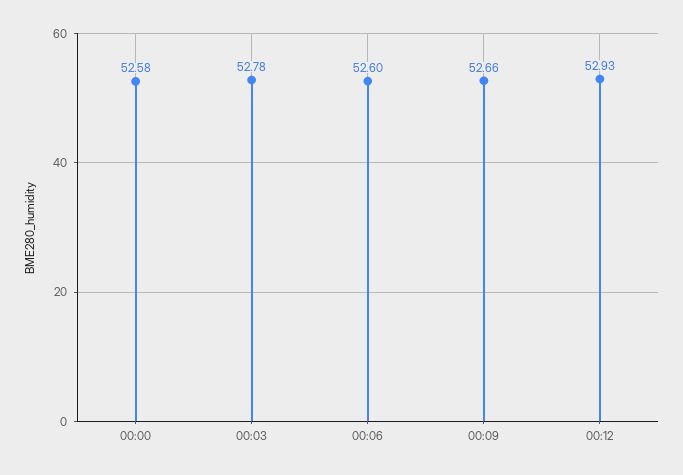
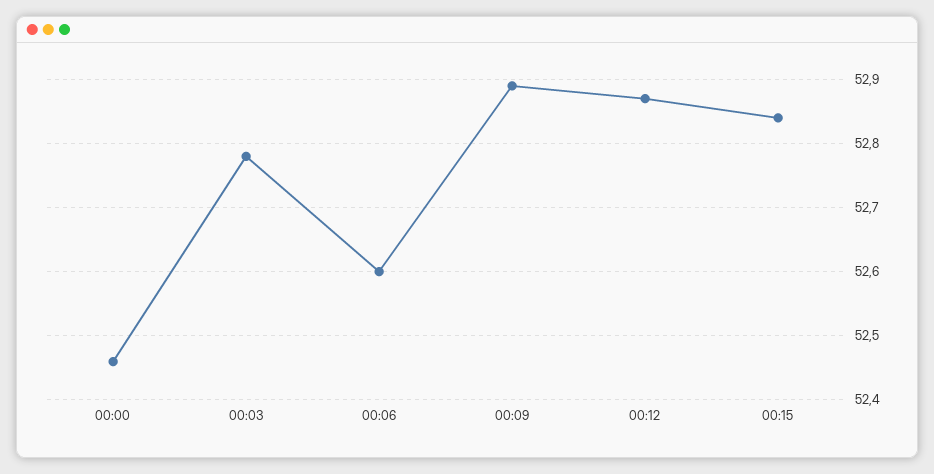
00:00: 52.58 -> 52.46
00:09: 52.66 -> 52.89
00:12: 52.93 -> 52.87
00:15: none -> 52.84

